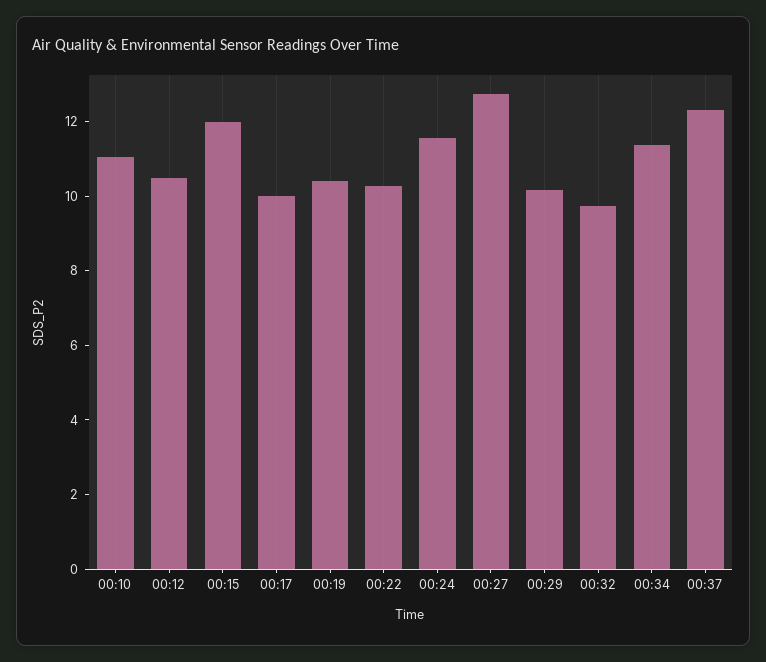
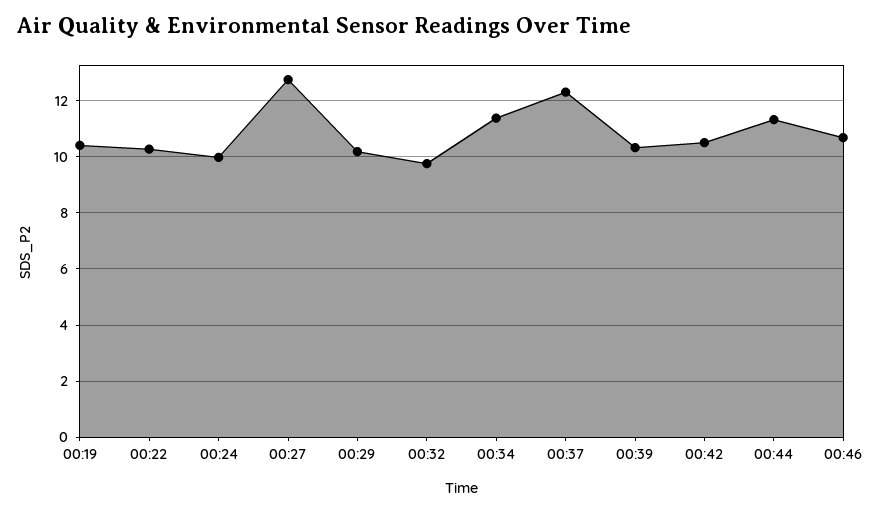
00:10: 11 -> none
00:12: 10.5 -> none
00:15: 12 -> none
00:17: 10 -> none
00:24: 11.5 -> 10
00:39: none -> 10.25
00:42: none -> 10.5
00:44: none -> 11.25
00:46: none -> 10.75

